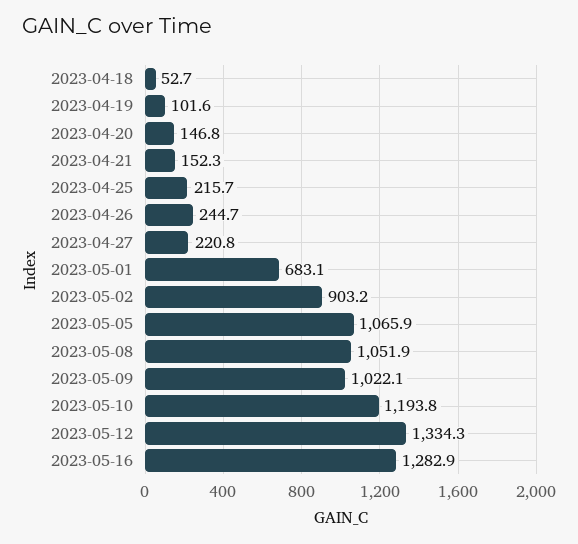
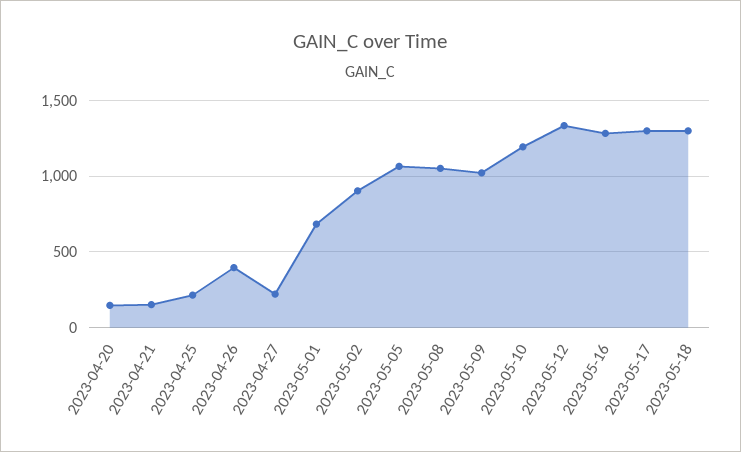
2023-04-18: 52.7 -> none
2023-04-19: 101.6 -> none
2023-04-26: 244.7 -> 400
2023-05-17: none -> 1300
2023-05-18: none -> 1300

